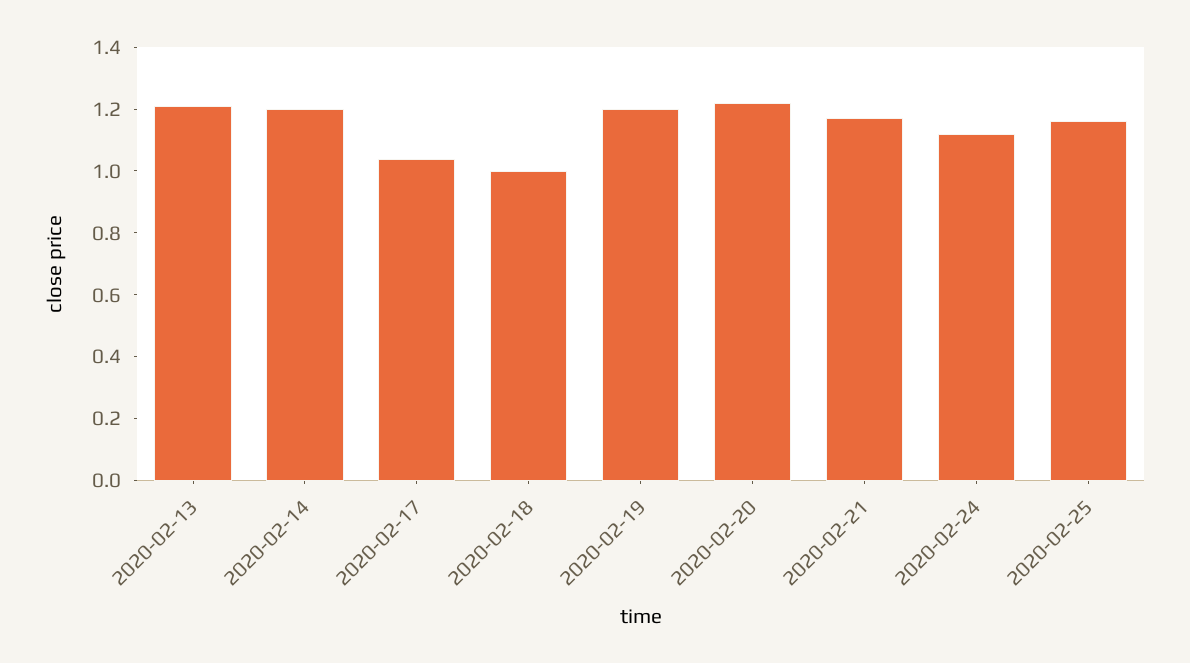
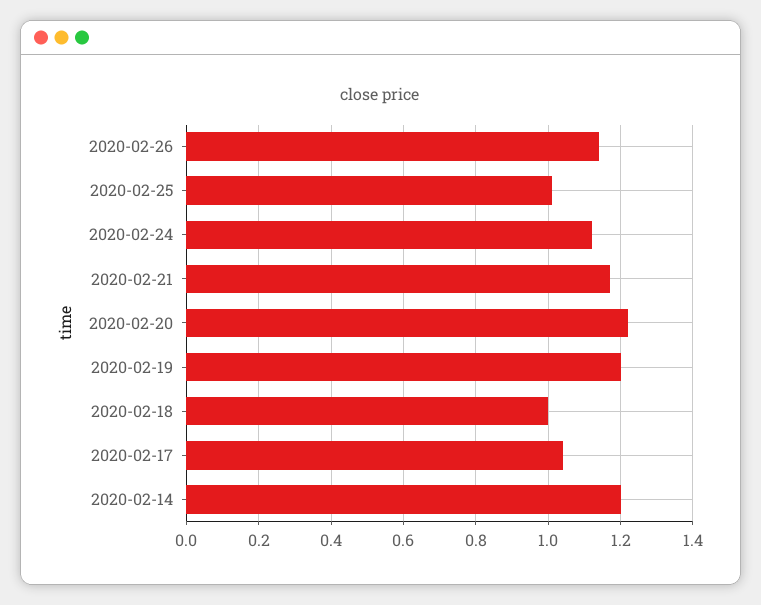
2020-02-13: 1.2 -> none
2020-02-25: 1.15 -> 1
2020-02-26: none -> 1.15

